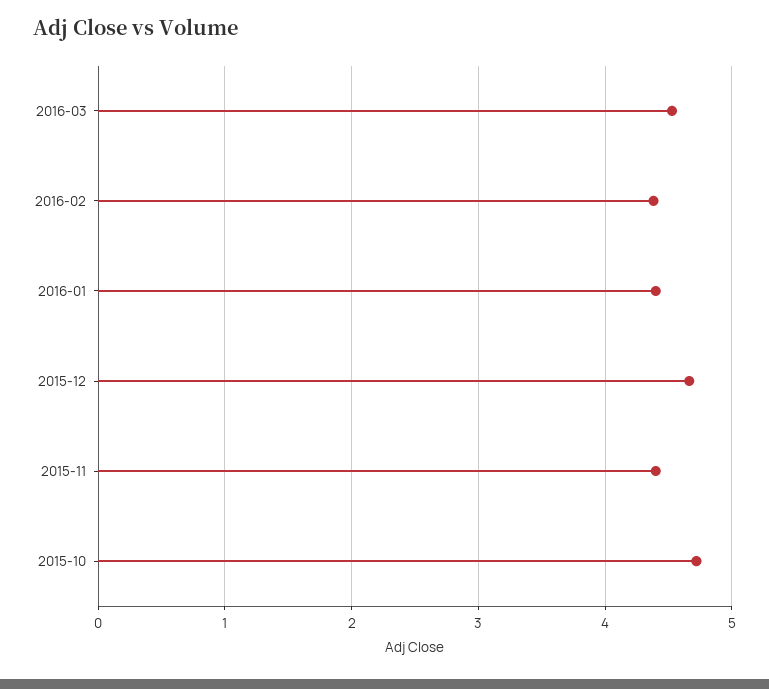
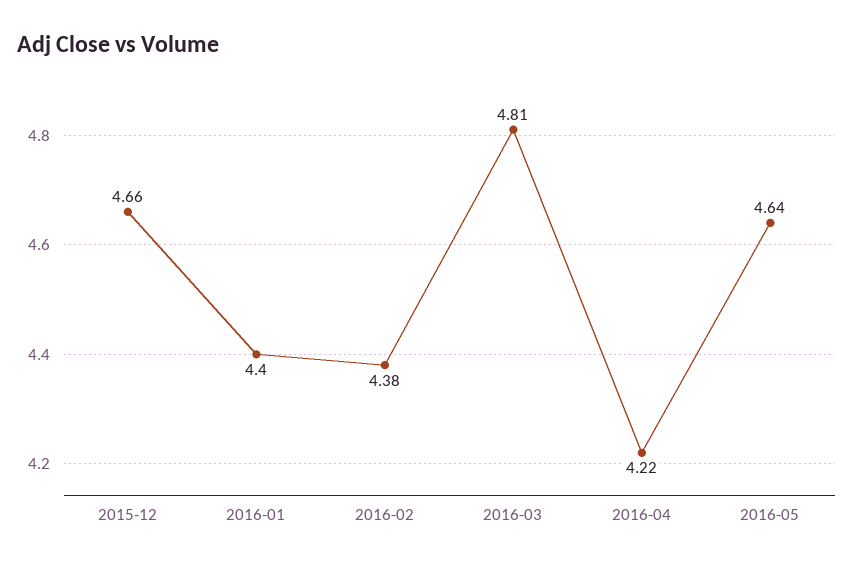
2016-03: 4.5 -> 4.81
2015-11: 4.4 -> none
2015-10: 4.7 -> none
2016-04: none -> 4.22
2016-05: none -> 4.64

